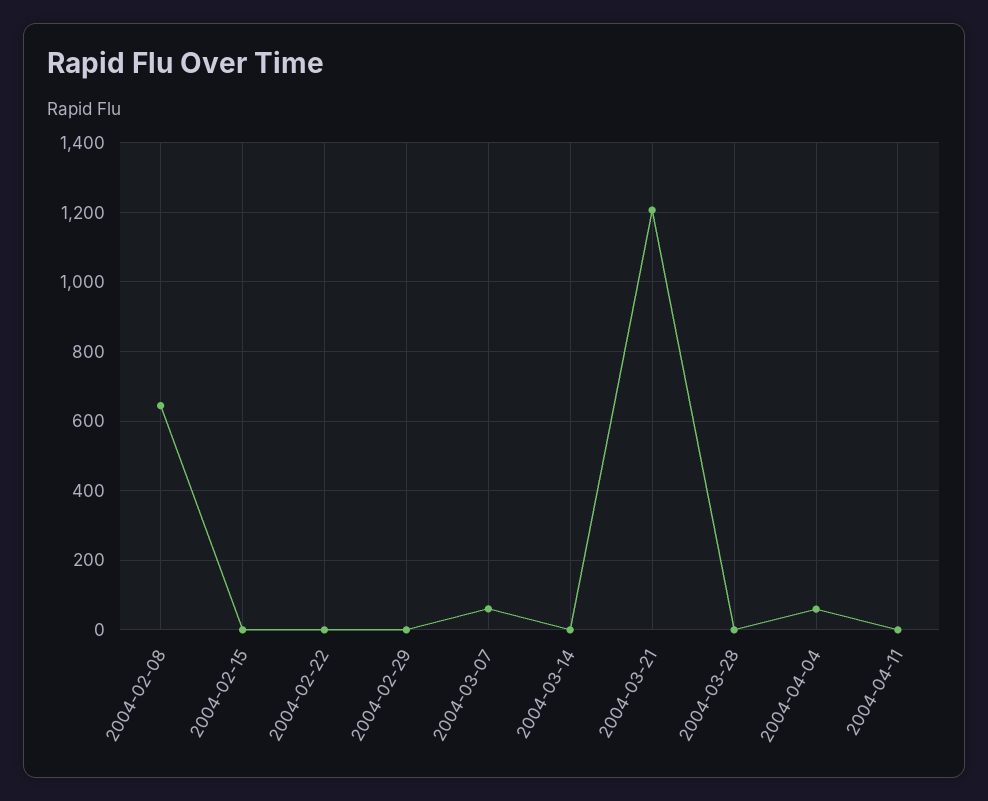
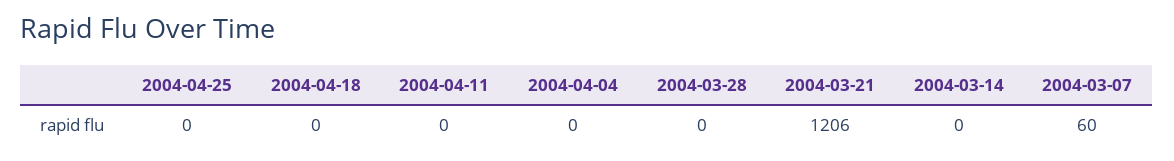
2004-02-08: 640 -> none
2004-02-15: 0 -> none
2004-02-22: 0 -> none
2004-02-29: 0 -> none
2004-04-04: 60 -> 0
2004-04-25: none -> 0
2004-04-18: none -> 0

